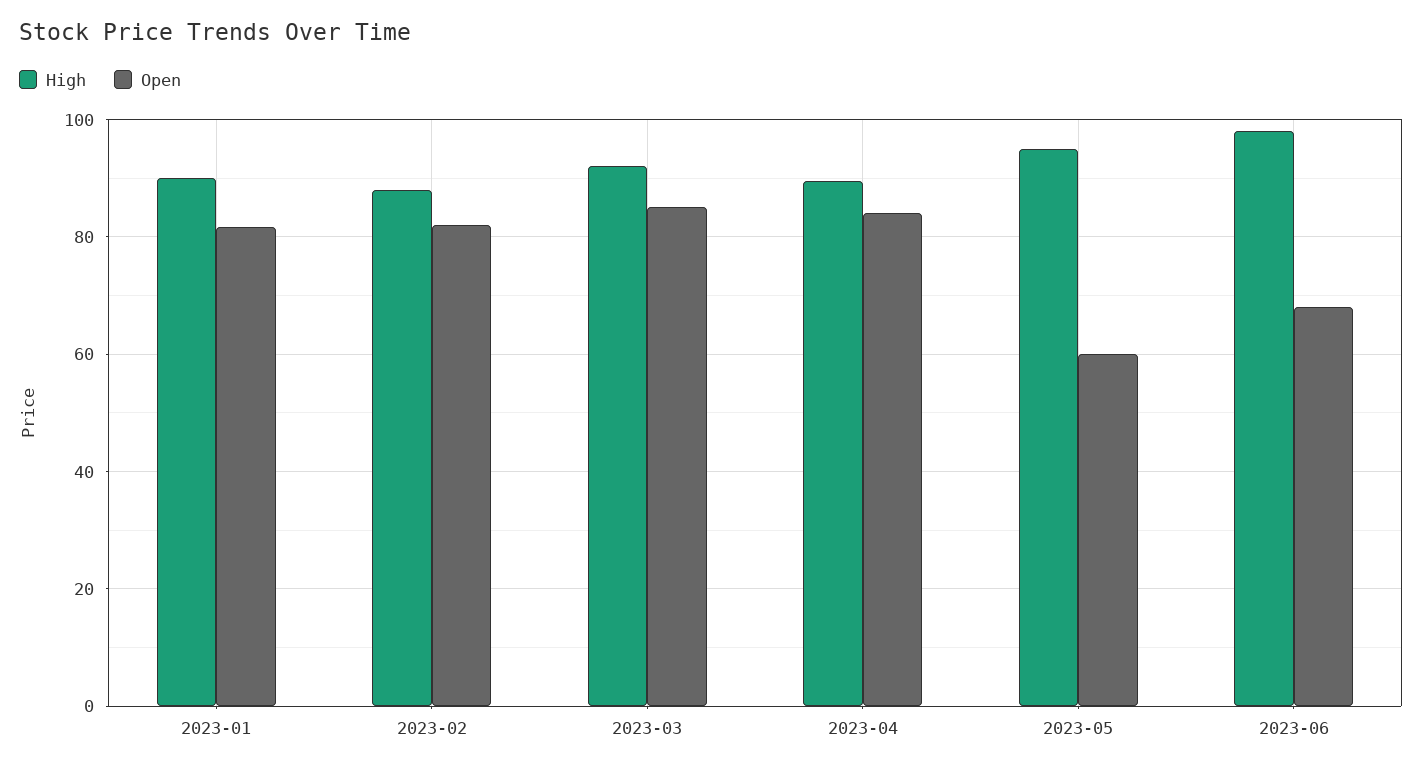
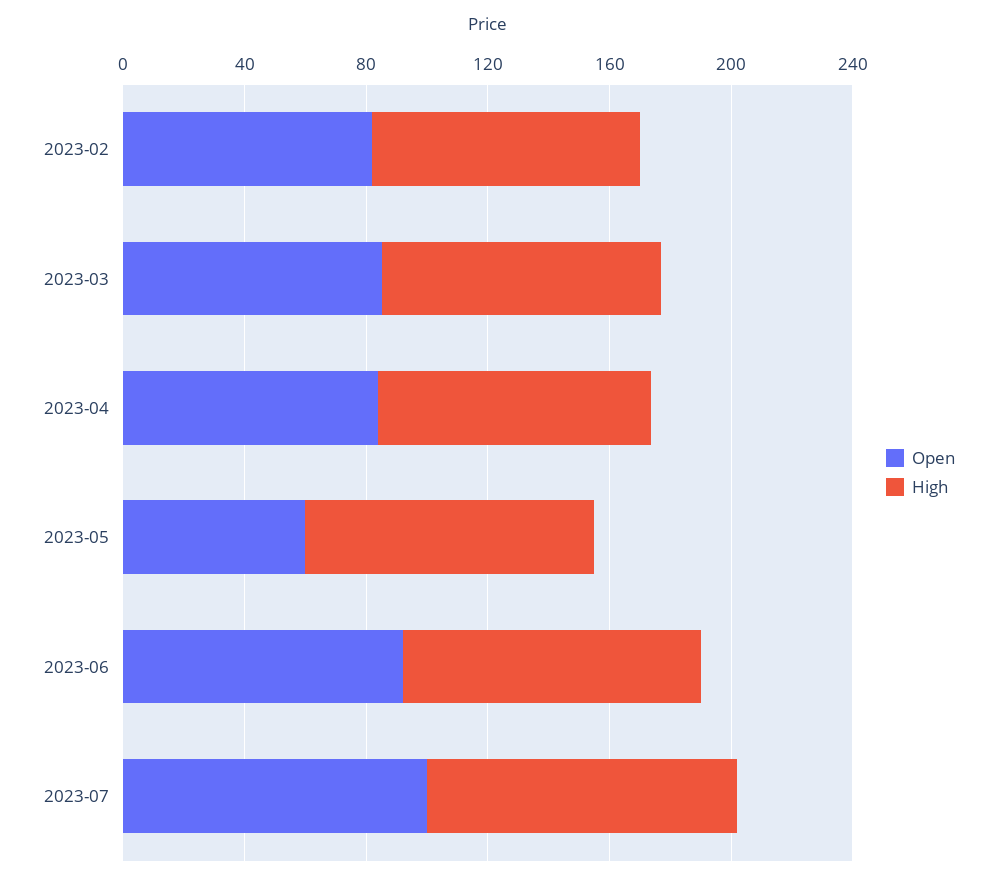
High, 2023-01: 90 -> none
Open, 2023-01: 82 -> none
Open, 2023-06: 68 -> 90
Open, 2023-07: none -> 100
High, 2023-07: none -> 100

